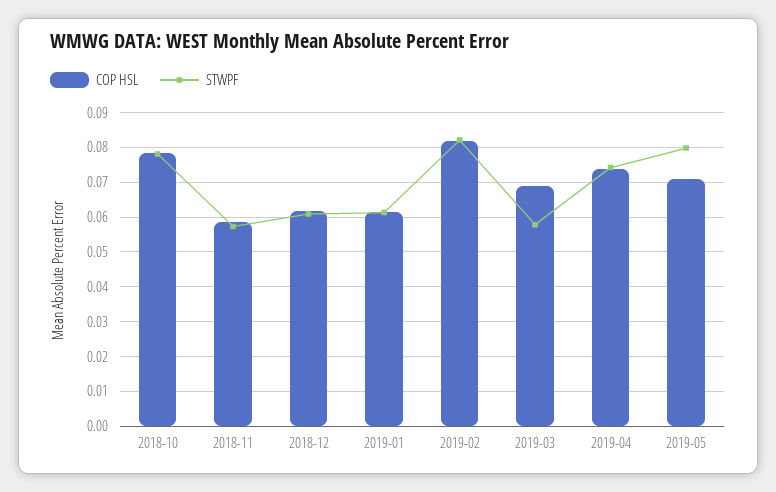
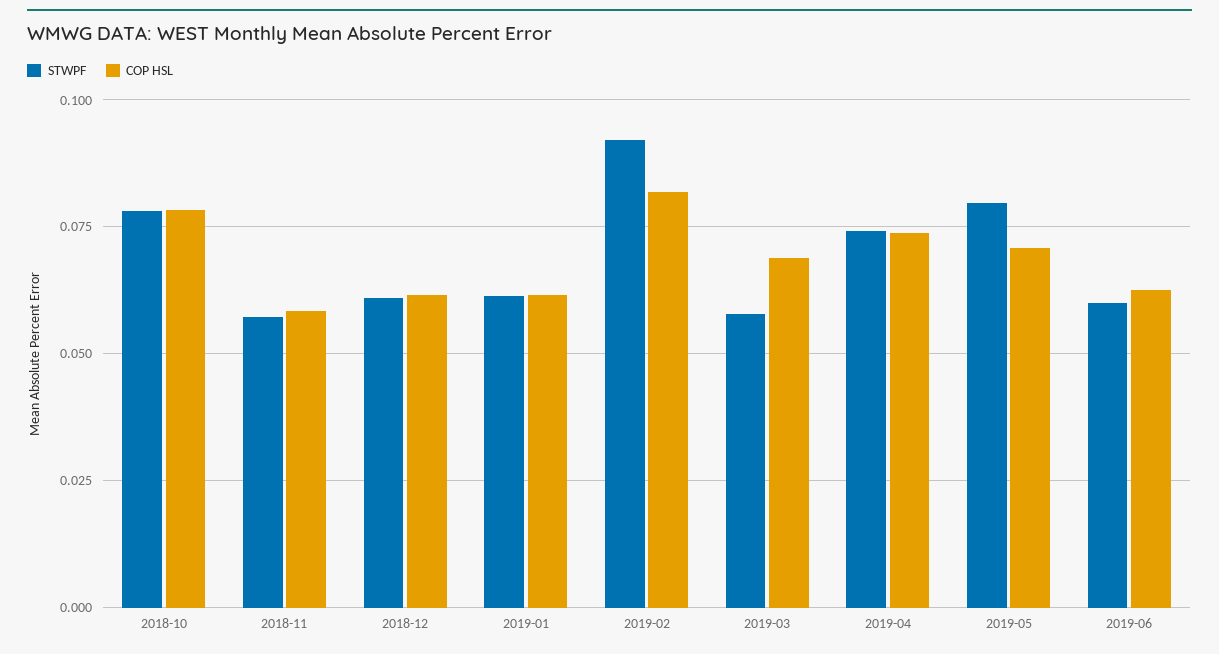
STWPF, 2019-02: 0.082 -> 0.0925
STWPF, 2019-06: none -> 0.06
COP HSL, 2019-06: none -> 0.0625

